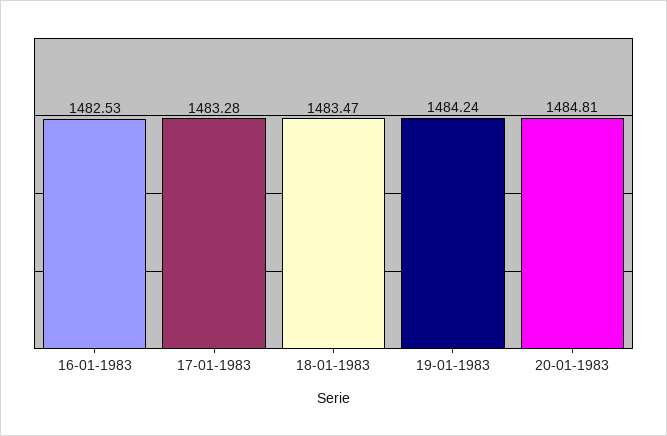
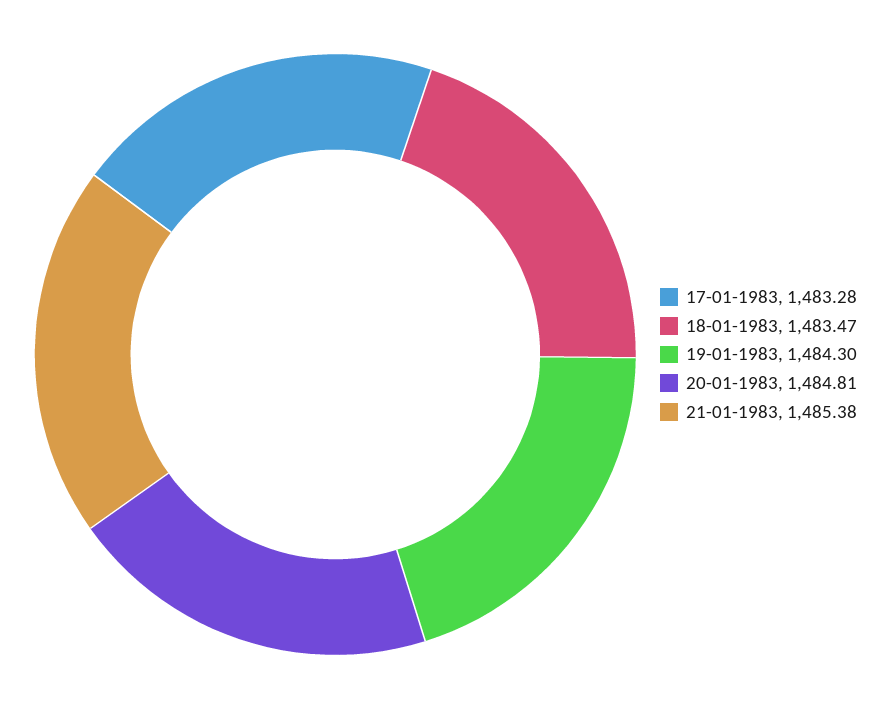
16-01-1983: 1482.53 -> none
19-01-1983: 1484.24 -> 1484.3
21-01-1983: none -> 1485.38

